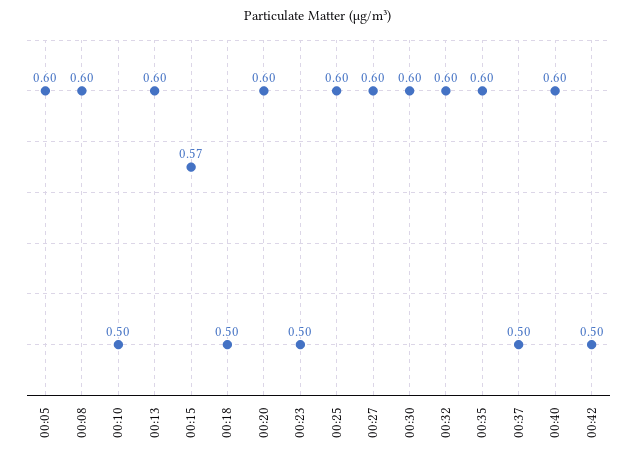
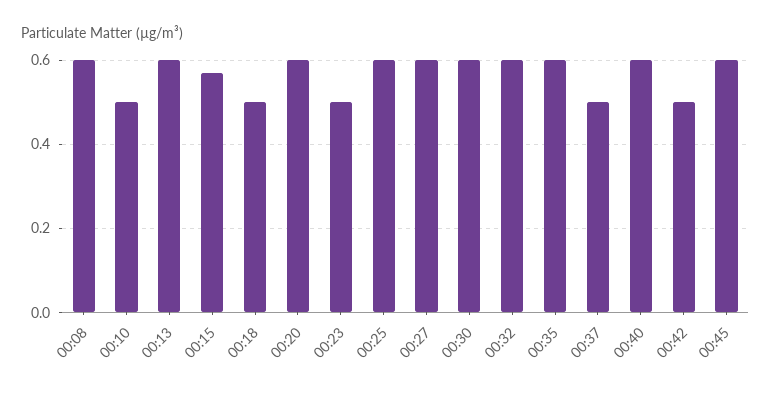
00:05: 0.6 -> none
00:45: none -> 0.6

